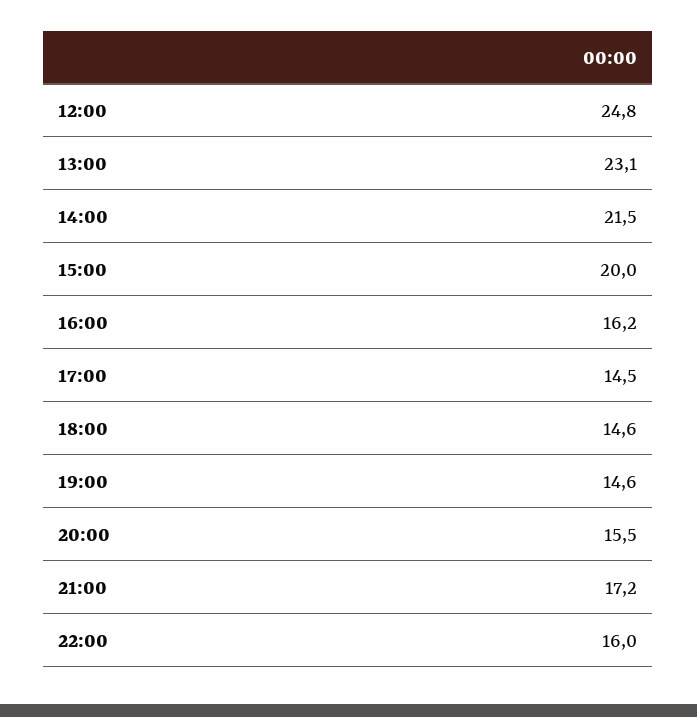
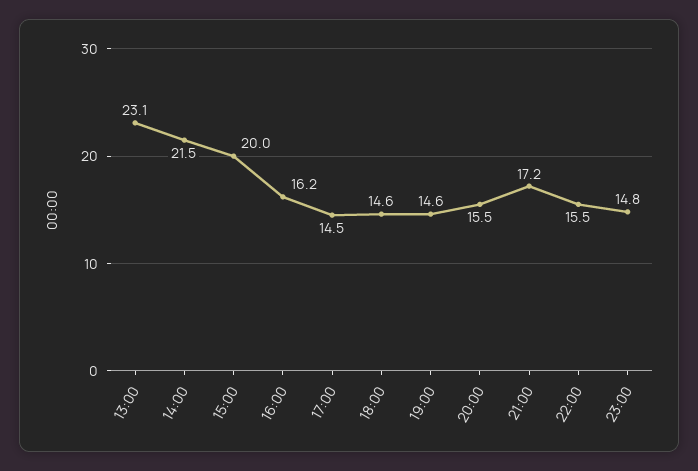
12:00: 24.8 -> none
22:00: 16 -> 15.5
23:00: none -> 14.8

